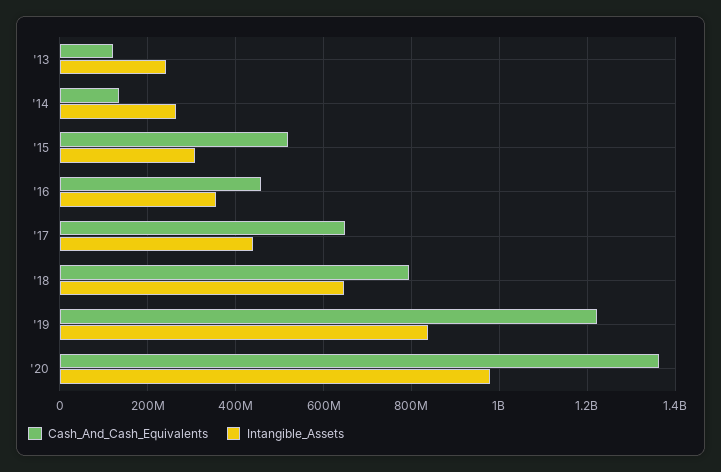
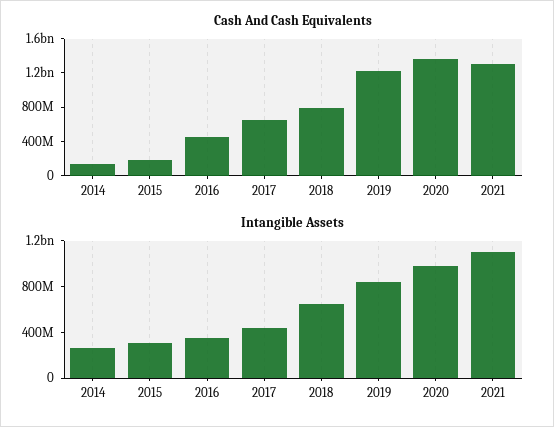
Cash_And_Cash_Equivalents, '13: 120000000 -> none
Intangible_Assets, '13: 240000000 -> none
Cash_And_Cash_Equivalents, '15: 520000000 -> 200000000
Cash_And_Cash_Equivalents, 2021: none -> 1300000000
Intangible_Assets, 2021: none -> 1100000000

